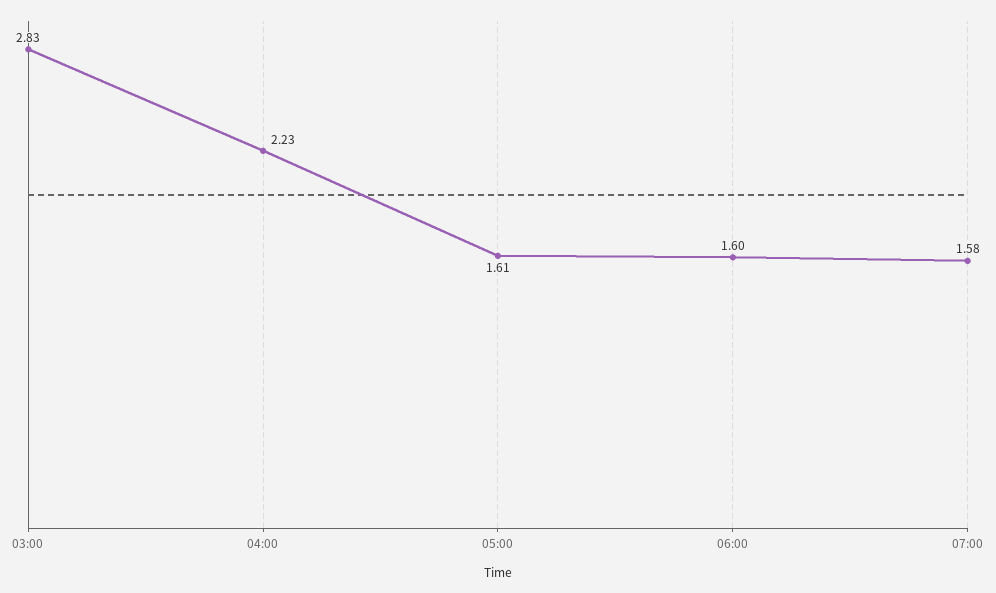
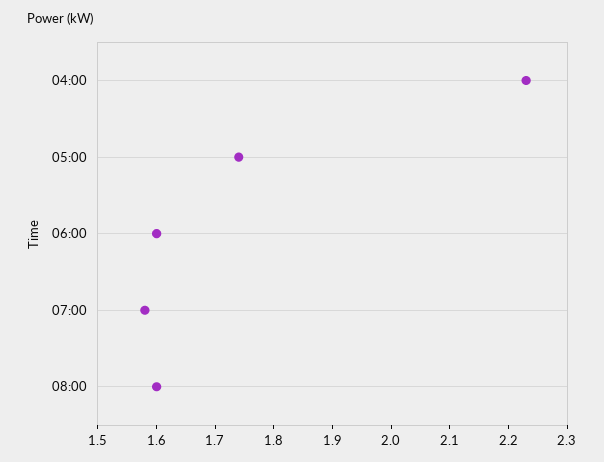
03:00: 2.83 -> none
05:00: 1.61 -> 1.75
08:00: none -> 1.6

